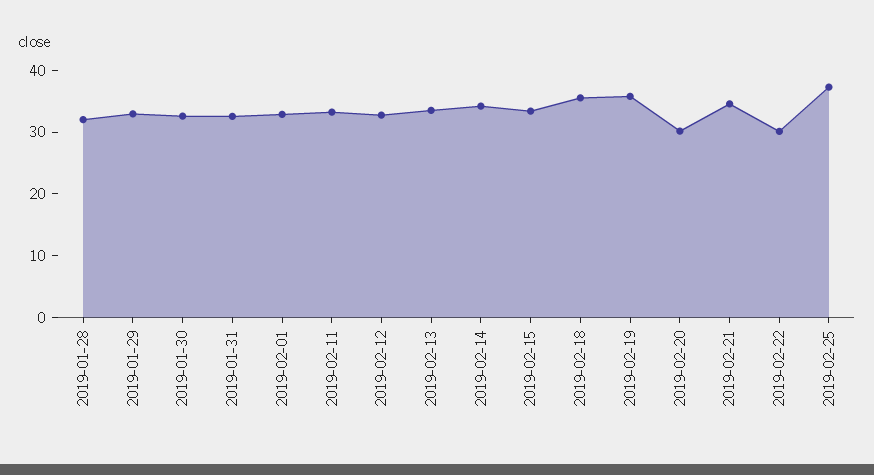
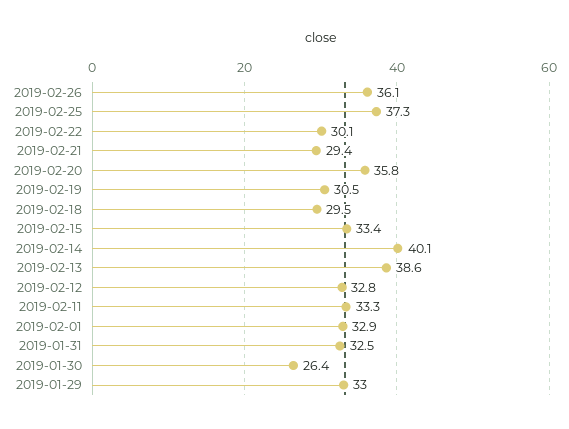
2019-01-28: 32 -> none
2019-01-30: 32 -> 26.4
2019-02-13: 34 -> 38.6
2019-02-14: 34 -> 40.1
2019-02-18: 36 -> 29.5
2019-02-19: 36 -> 30.5
2019-02-20: 30 -> 35.8
2019-02-21: 34 -> 29.4
2019-02-26: none -> 36.1

